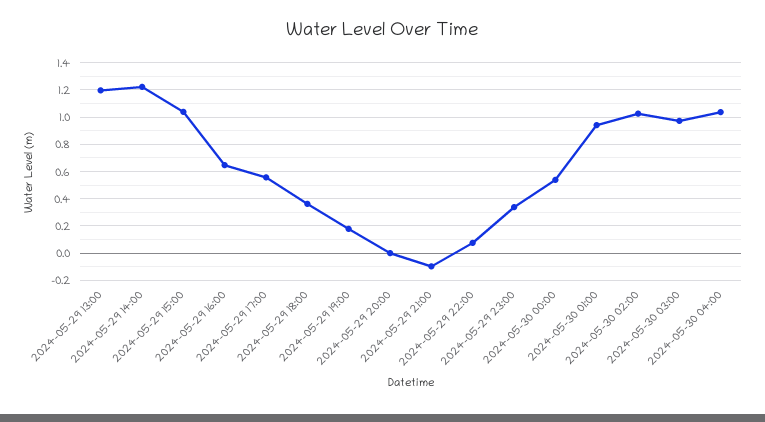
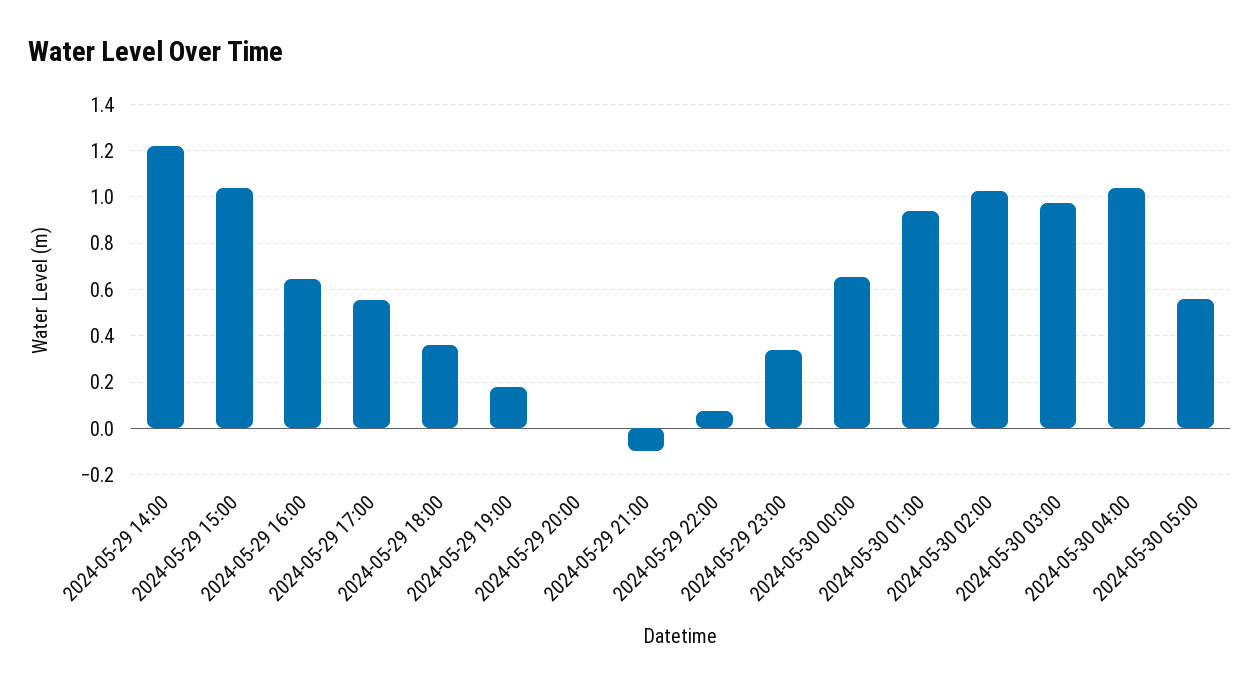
2024-05-29 13:00: 1.2 -> none
2024-05-30 00:00: 0.55 -> 0.65
2024-05-30 05:00: none -> 0.55

